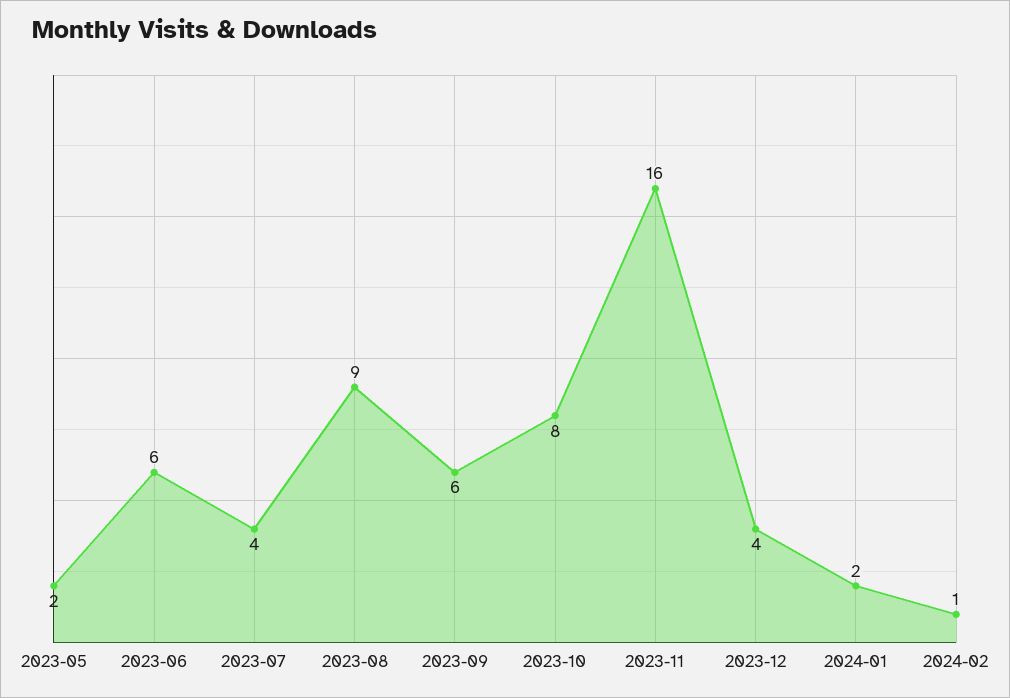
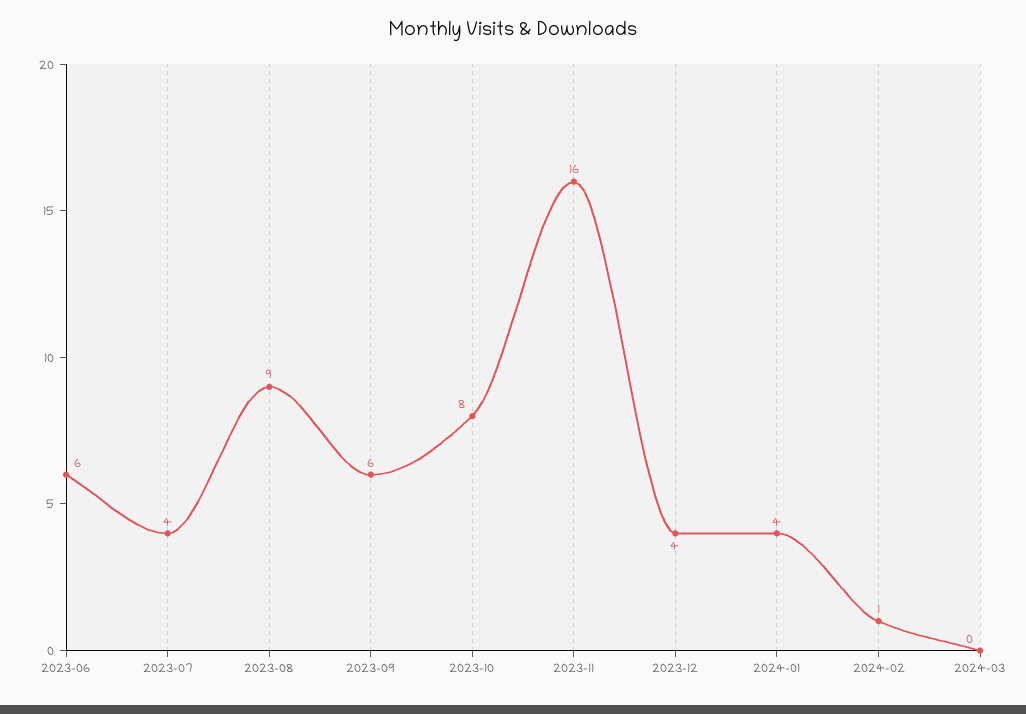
2023-05: 2 -> none
2024-01: 2 -> 4
2024-03: none -> 0

